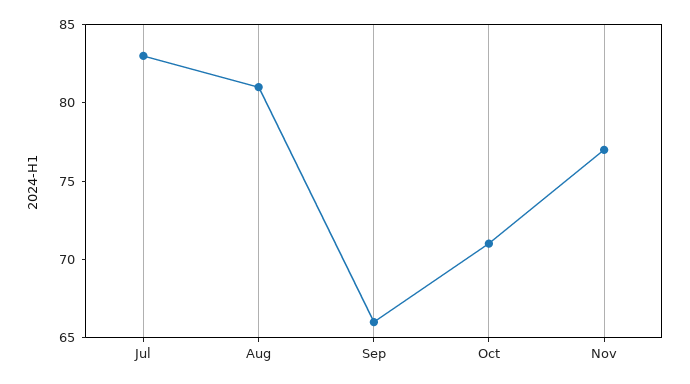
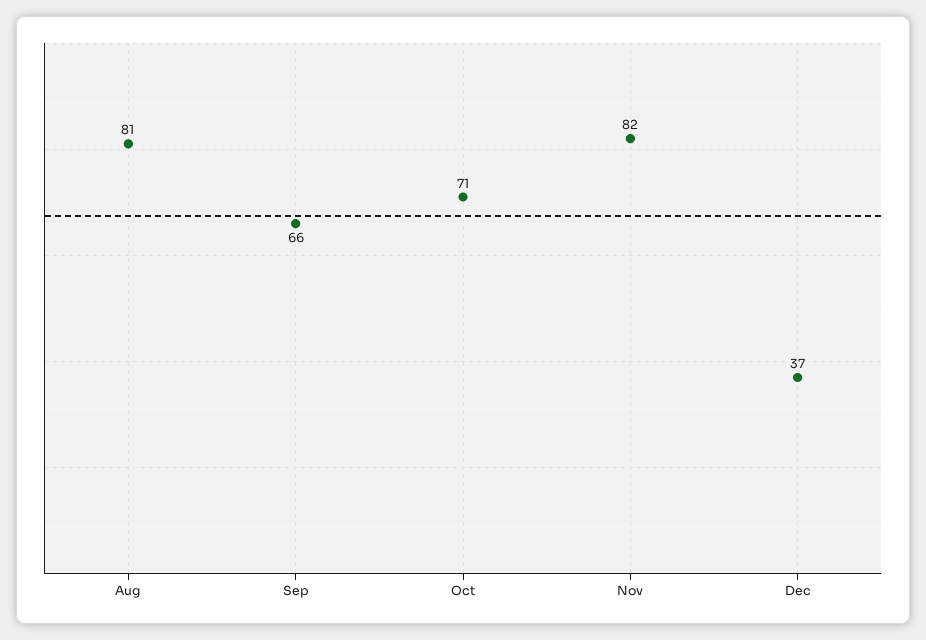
Jul: 83 -> none
Nov: 77 -> 82
Dec: none -> 37

